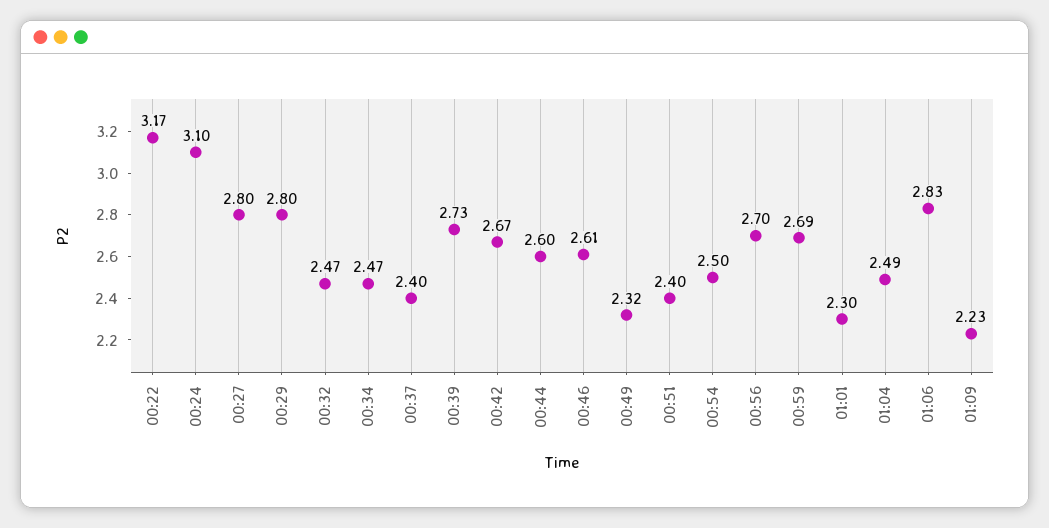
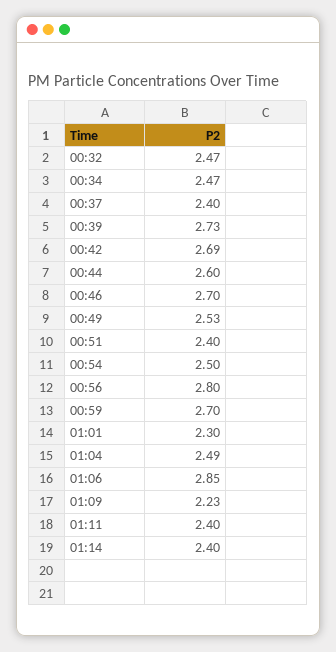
00:22: 3.17 -> none
00:24: 3.1 -> none
00:27: 2.8 -> none
00:29: 2.8 -> none
00:42: 2.67 -> 2.69
00:46: 2.61 -> 2.7
00:49: 2.32 -> 2.53
00:56: 2.7 -> 2.8
00:59: 2.69 -> 2.7
01:06: 2.83 -> 2.85
01:11: none -> 2.4
01:14: none -> 2.4

